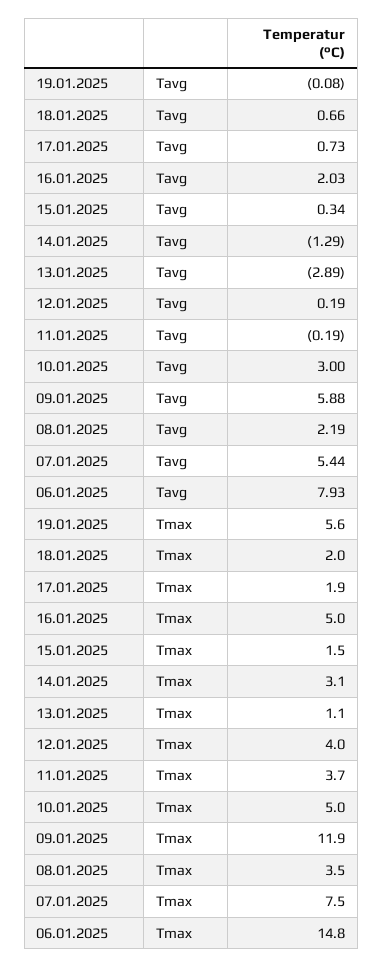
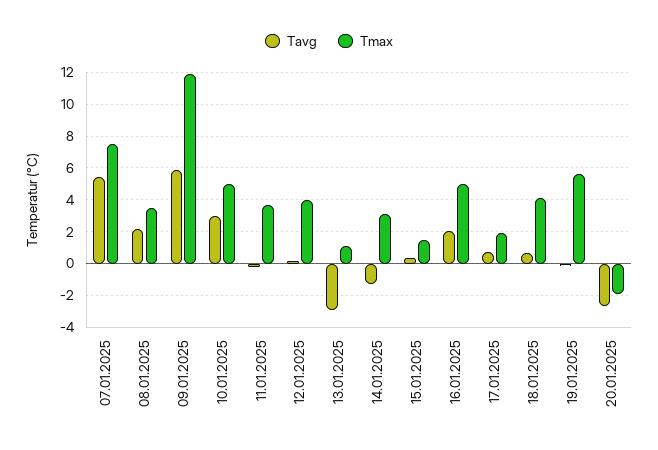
Tavg, 06.01.2025: 7.93 -> none
Tmax, 18.01.2025: 2 -> 4
Tmax, 06.01.2025: 14.8 -> none
Tavg, 20.01.2025: none -> -2.5
Tmax, 20.01.2025: none -> -2

